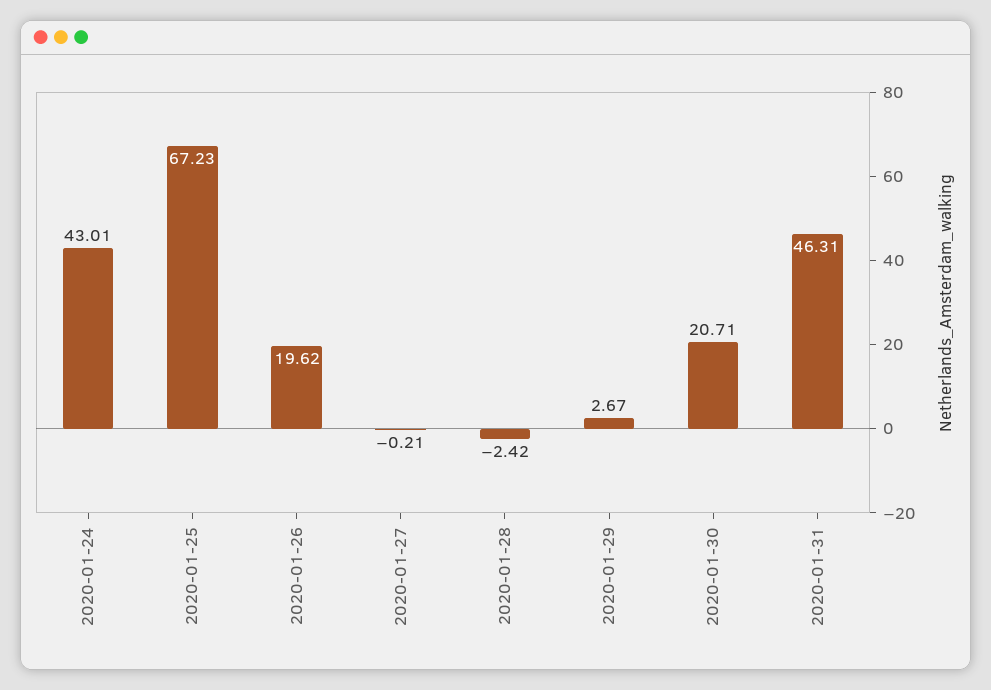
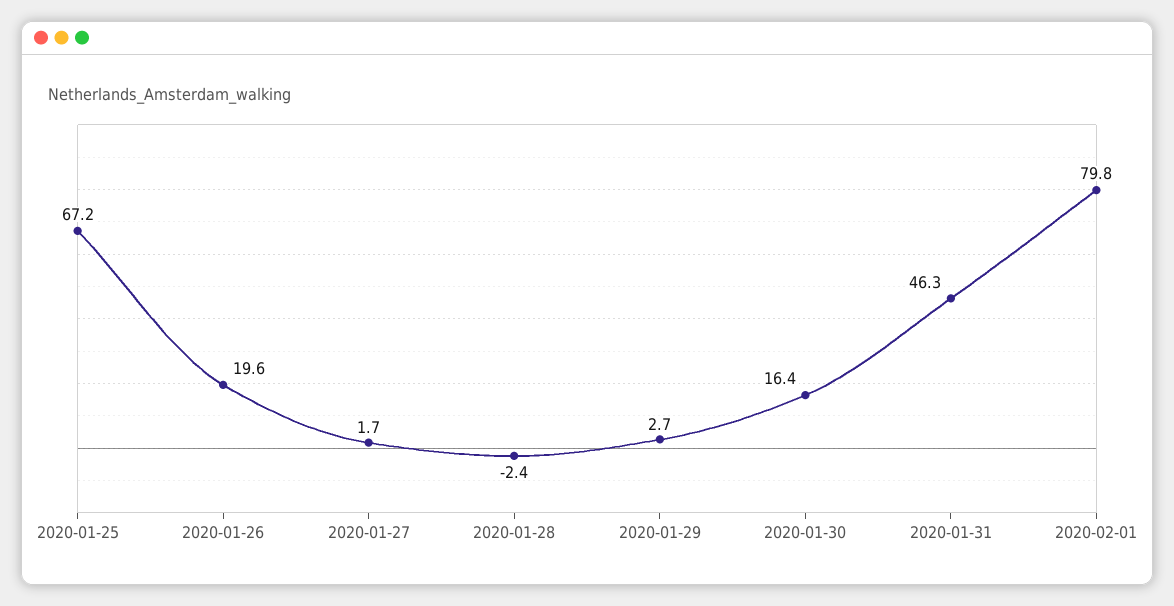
2020-01-24: 43.01 -> none
2020-01-27: -0.21 -> 1.7
2020-01-30: 20.71 -> 16.4
2020-02-01: none -> 79.8

